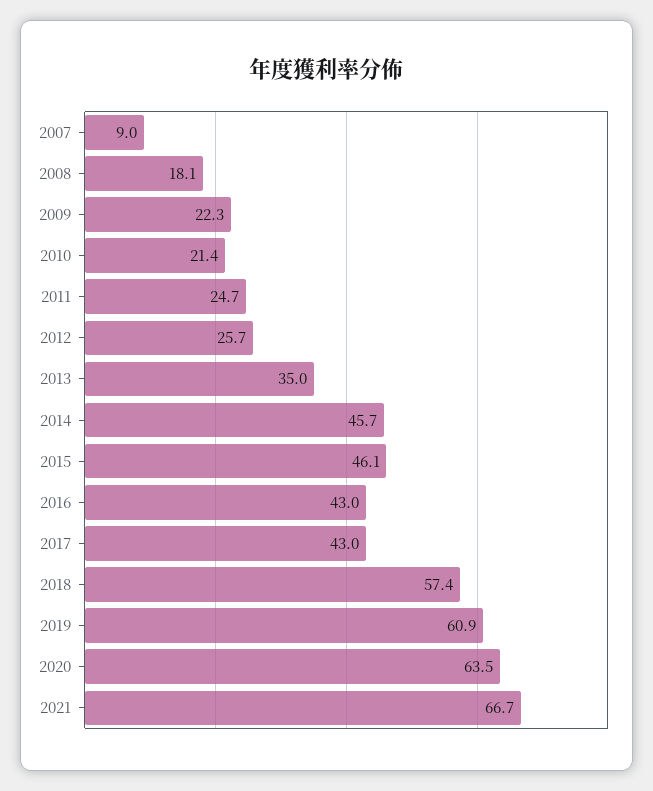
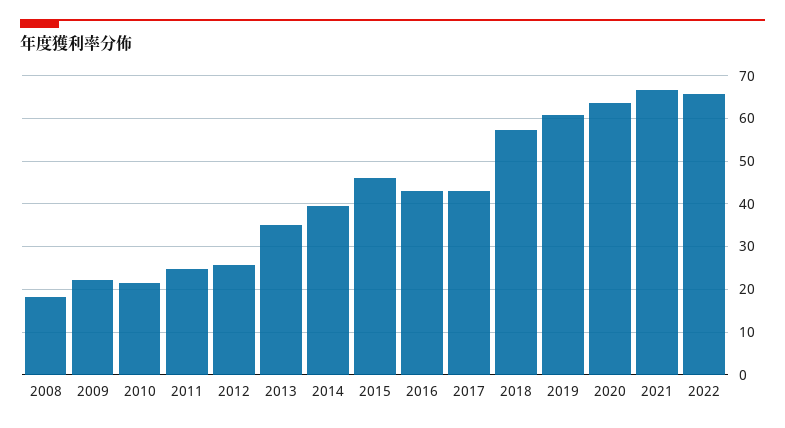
2007: 9 -> none
2014: 45.7 -> 40
2022: none -> 66

